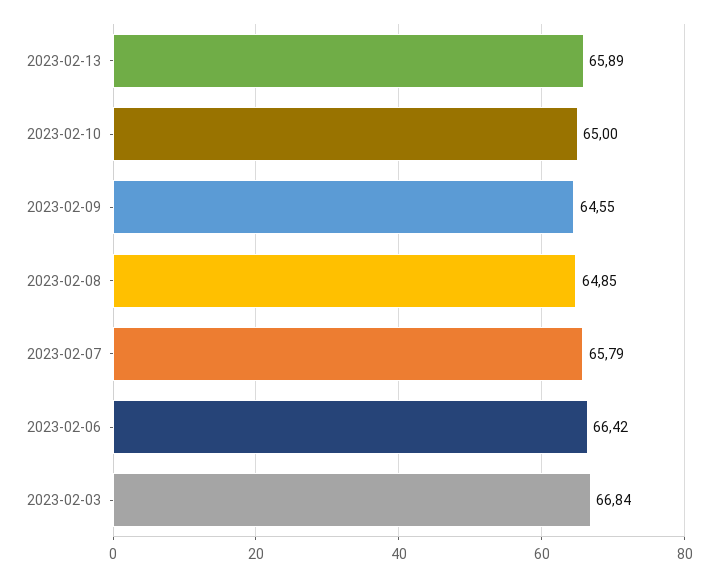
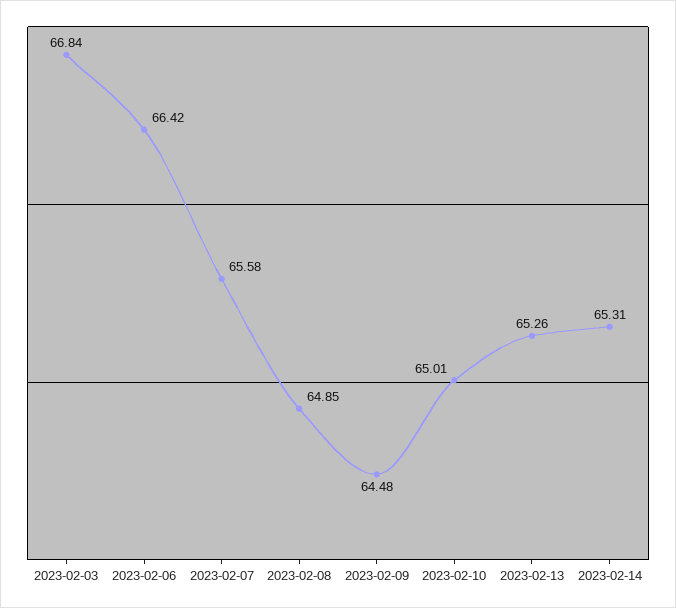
2023-02-13: 65.89 -> 65.26
2023-02-10: 65 -> 65.01
2023-02-09: 64.55 -> 64.48
2023-02-07: 65.79 -> 65.58
2023-02-14: none -> 65.31

